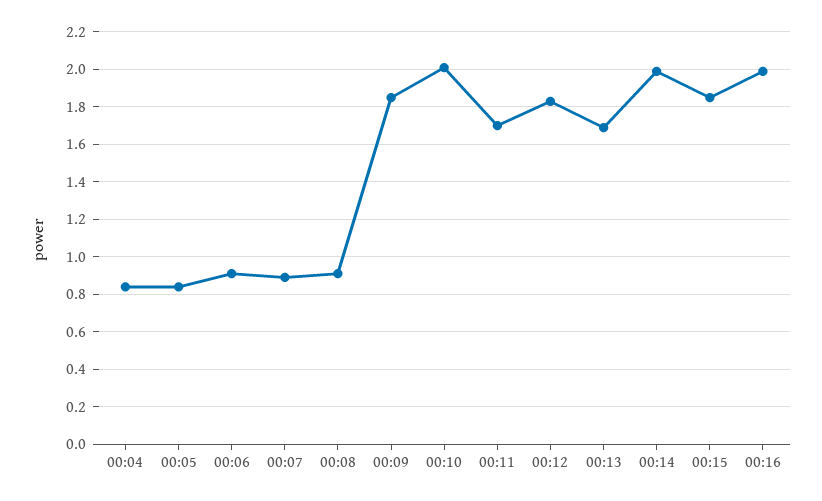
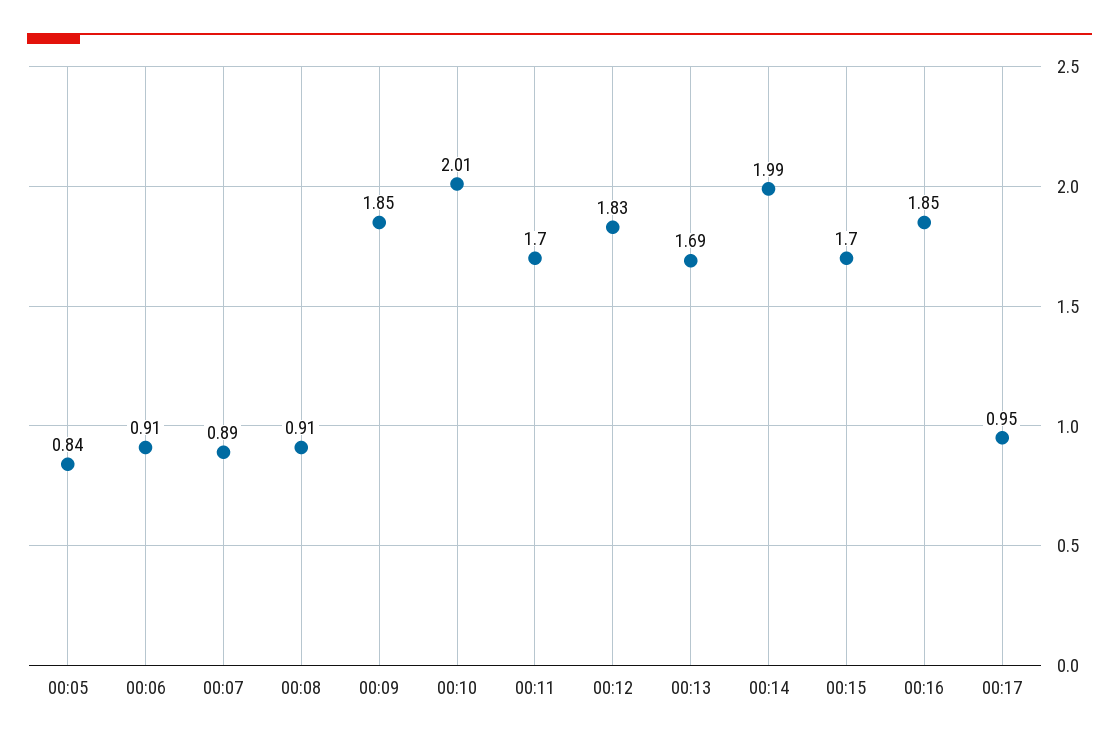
00:04: 0.85 -> none
00:15: 1.85 -> 1.7
00:16: 2 -> 1.85
00:17: none -> 0.95

